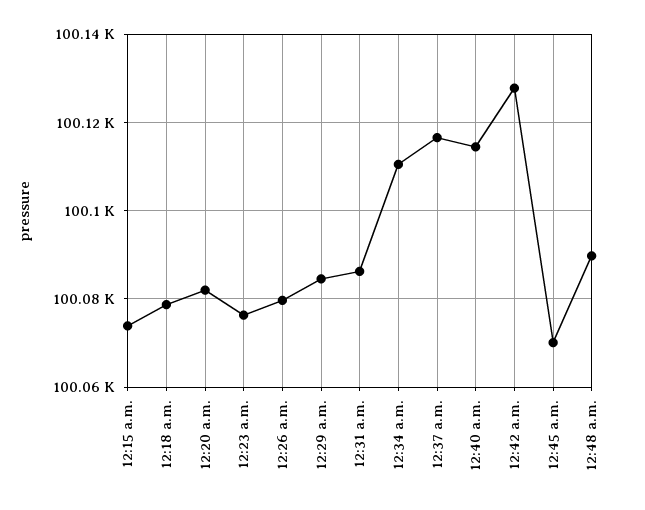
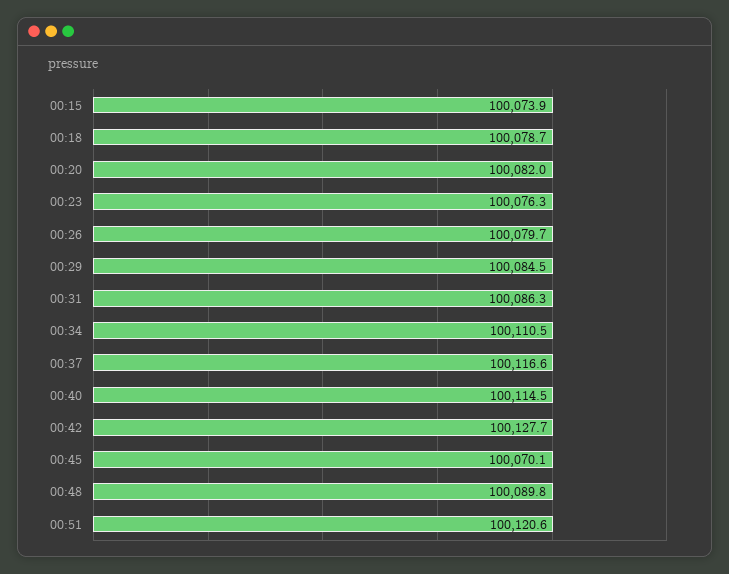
00:51: none -> 100120.6

